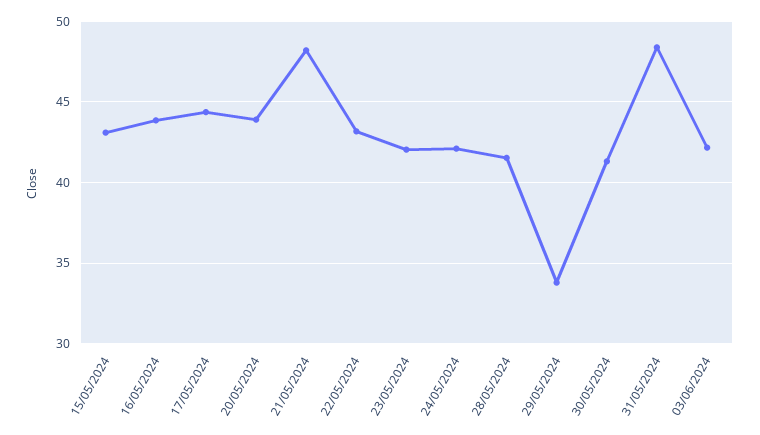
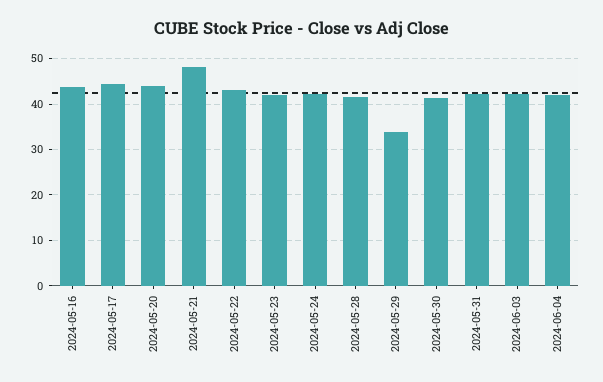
15/05/2024: 43 -> none
31/05/2024: 48.5 -> 42
2024-06-04: none -> 42

